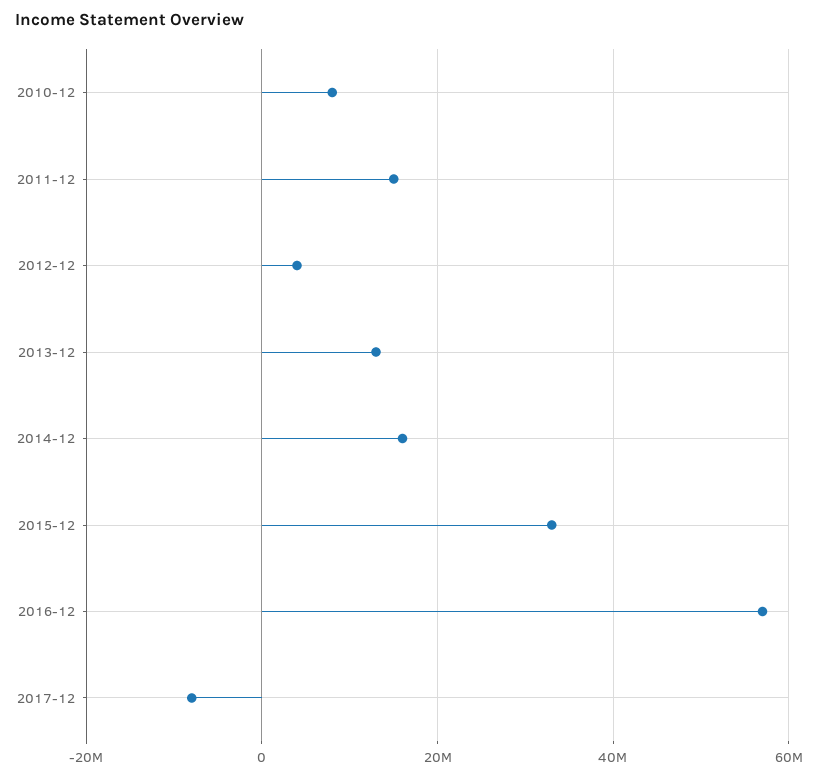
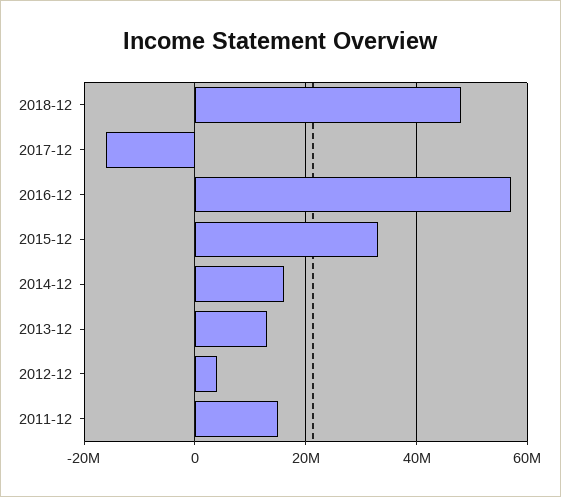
2010-12: 8000000 -> none
2017-12: -8000000 -> -16000000
2018-12: none -> 48000000

